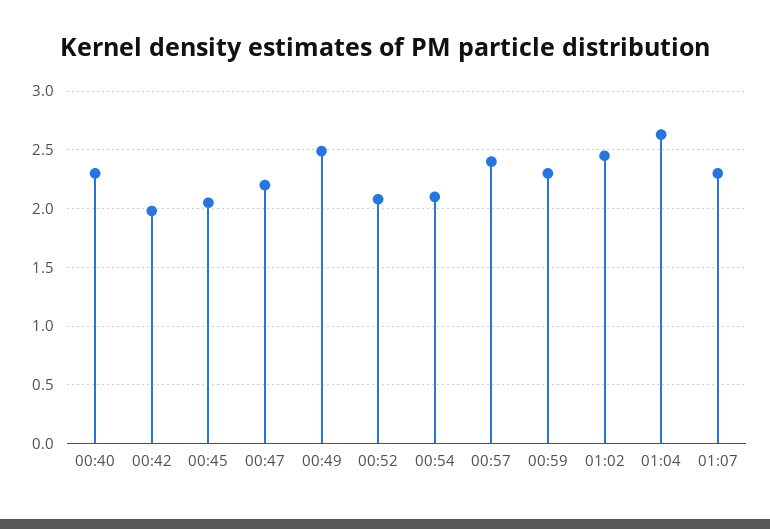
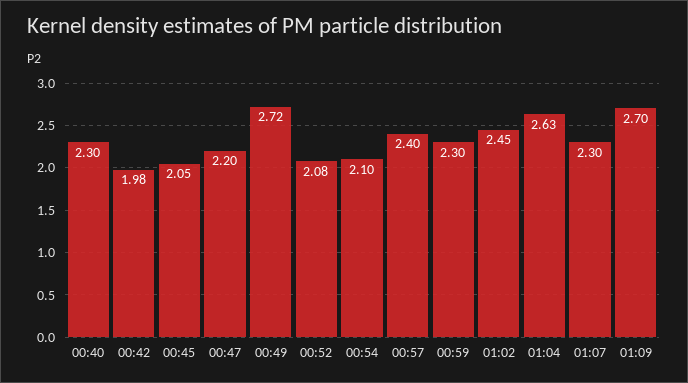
00:49: 2.5 -> 2.72
01:09: none -> 2.7

